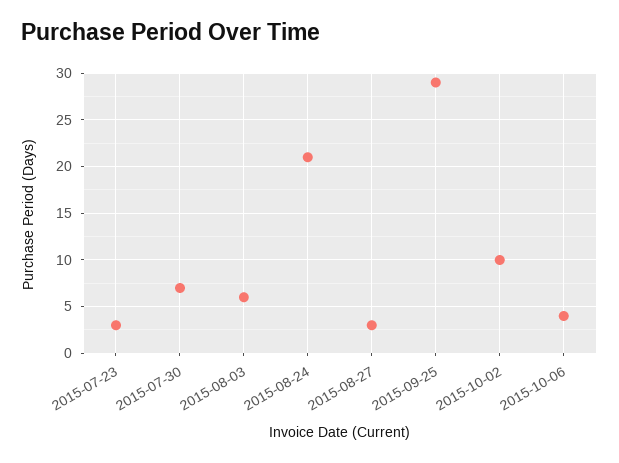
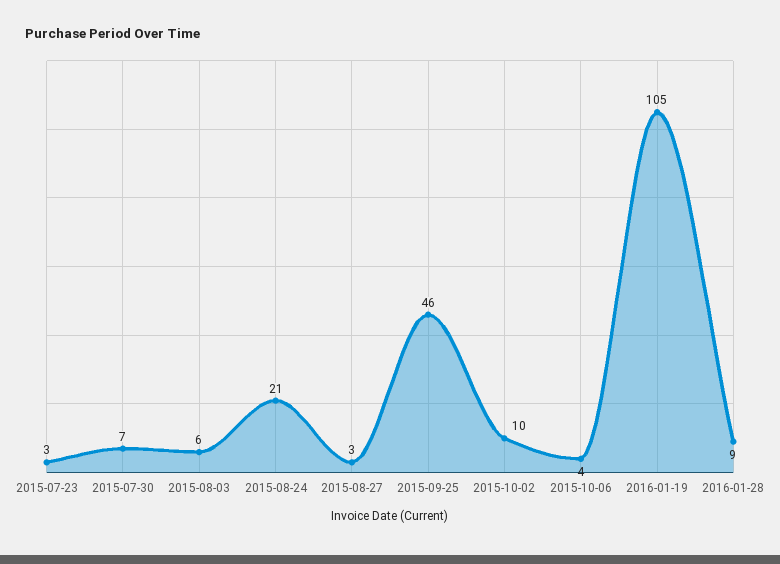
2015-09-25: 29 -> 46
2016-01-19: none -> 105
2016-01-28: none -> 9

